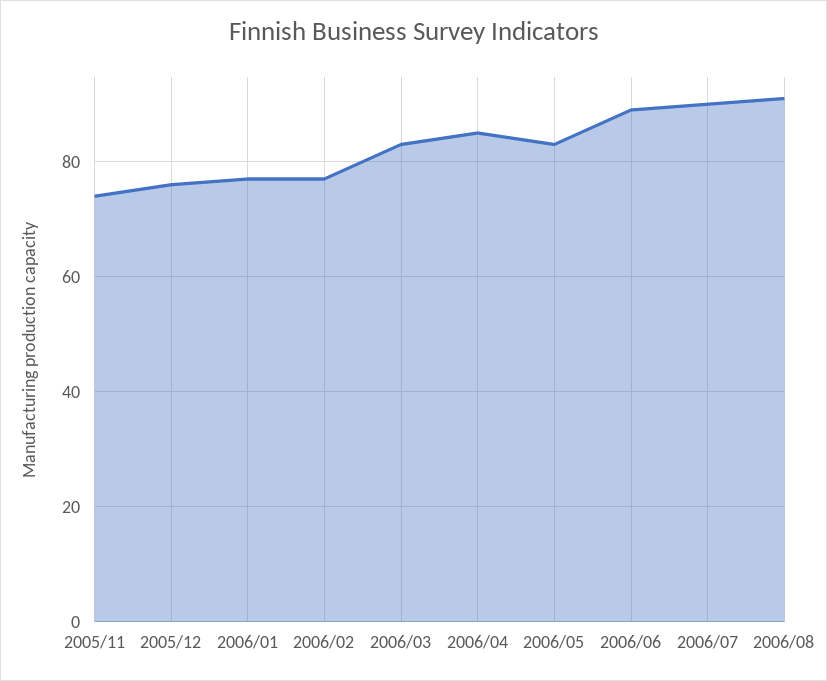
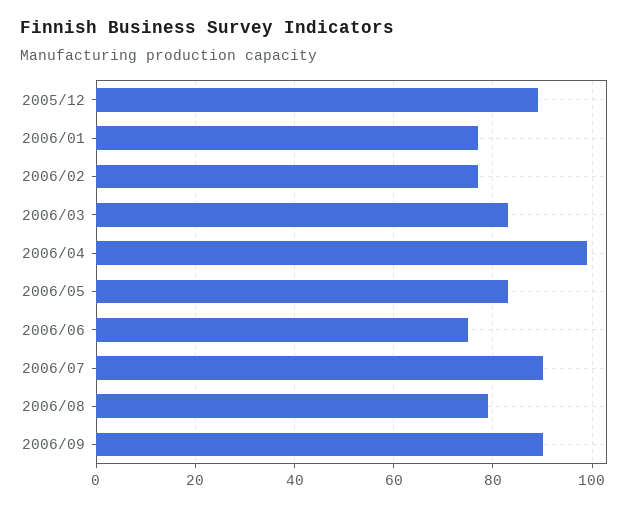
2005/11: 75 -> none
2005/12: 75 -> 90
2006/04: 85 -> 100
2006/06: 90 -> 75
2006/08: 90 -> 80
2006/09: none -> 90

